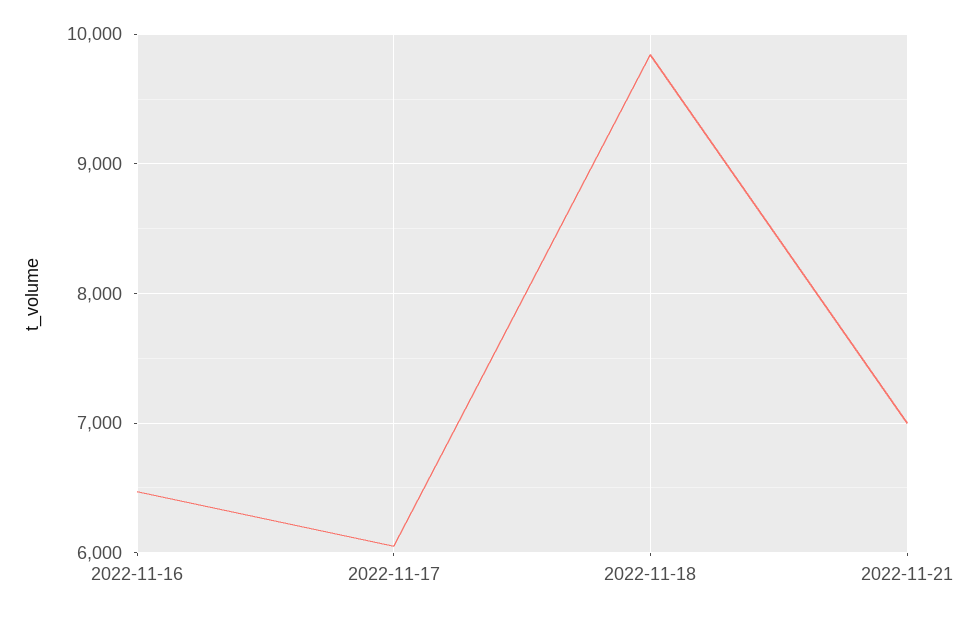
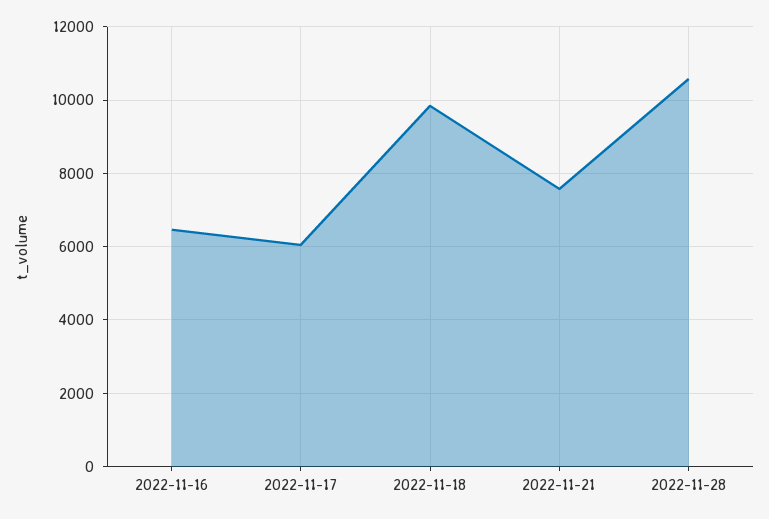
2022-11-21: 7000 -> 7600
2022-11-28: none -> 10600

